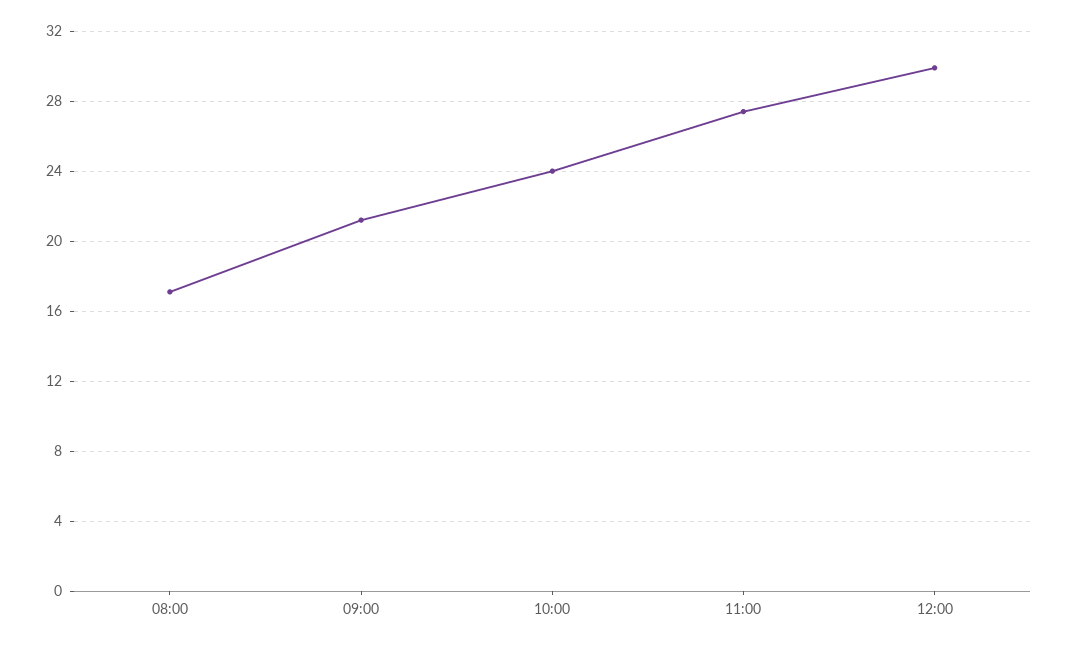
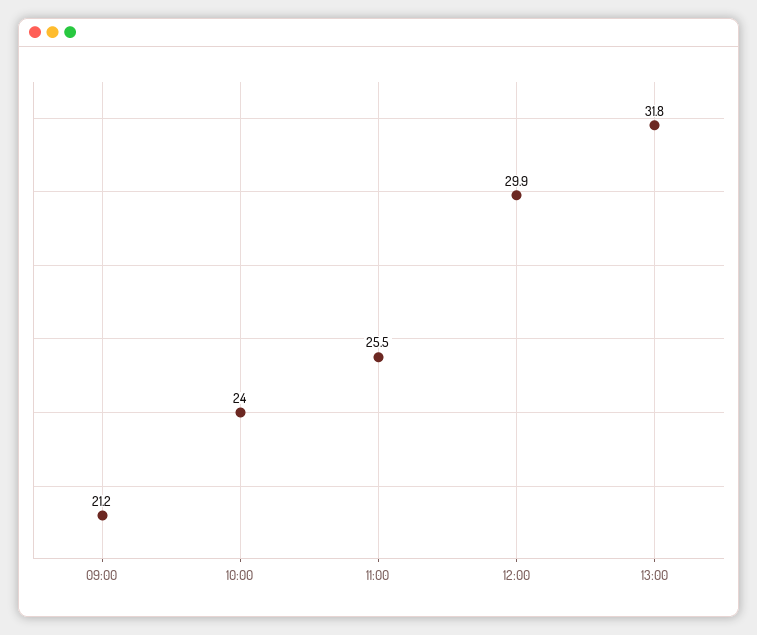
08:00: 17 -> none
11:00: 27.5 -> 25.5
13:00: none -> 31.8

